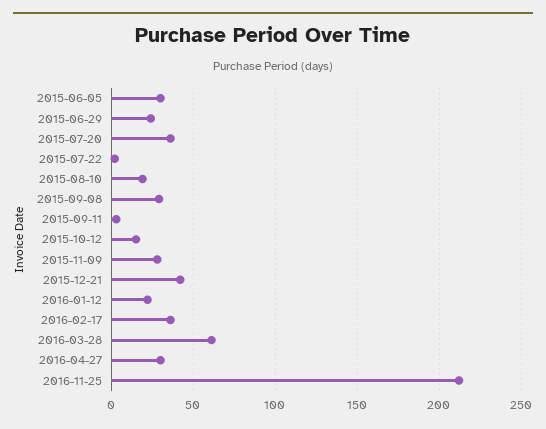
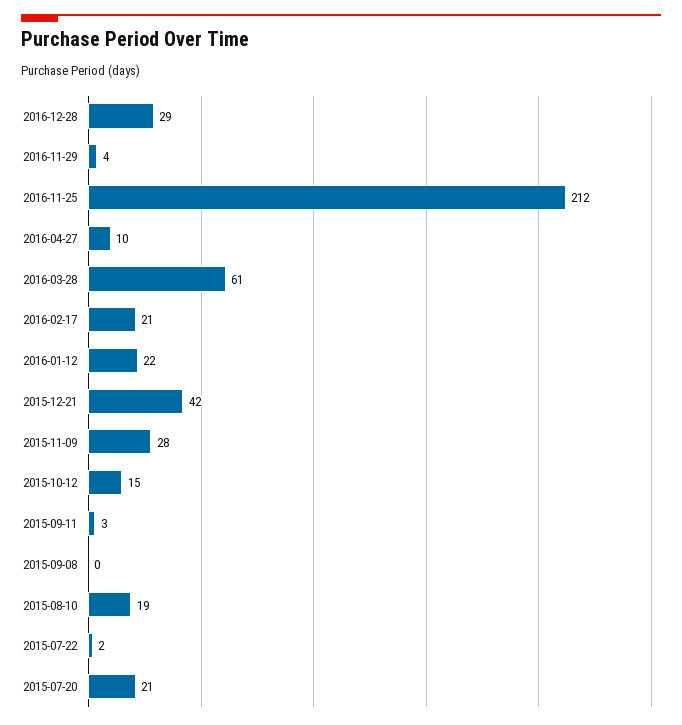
2015-06-05: 30 -> none
2015-06-29: 25 -> none
2015-07-20: 35 -> 21
2015-09-08: 30 -> 0
2016-02-17: 35 -> 21
2016-04-27: 30 -> 10
2016-12-28: none -> 29
2016-11-29: none -> 4

